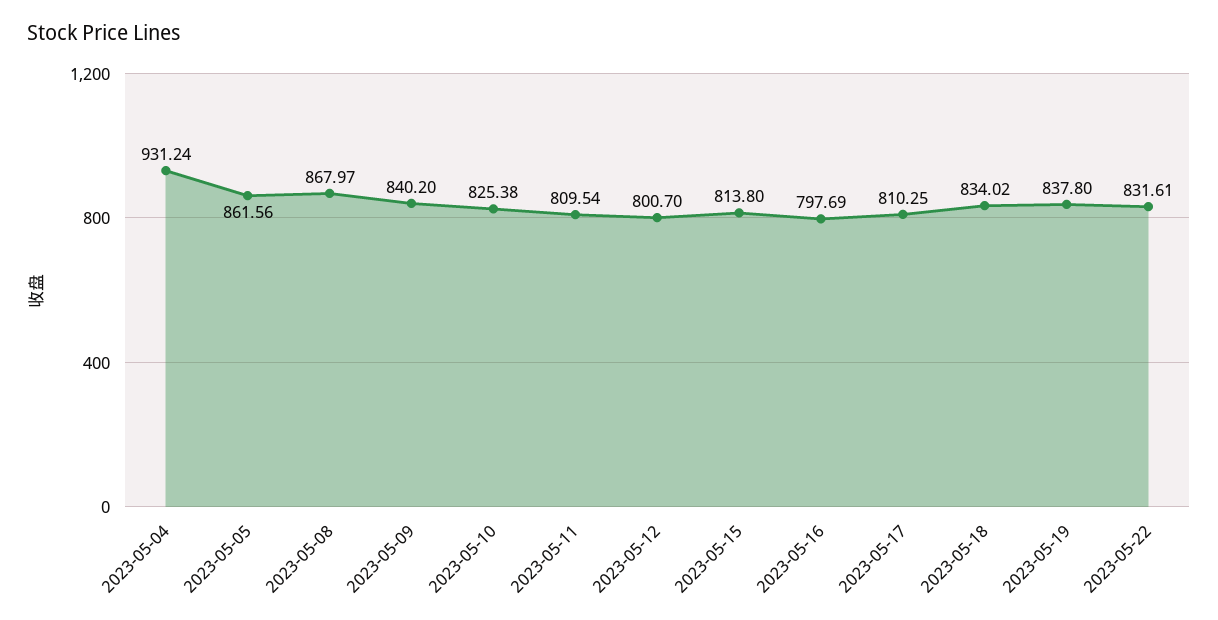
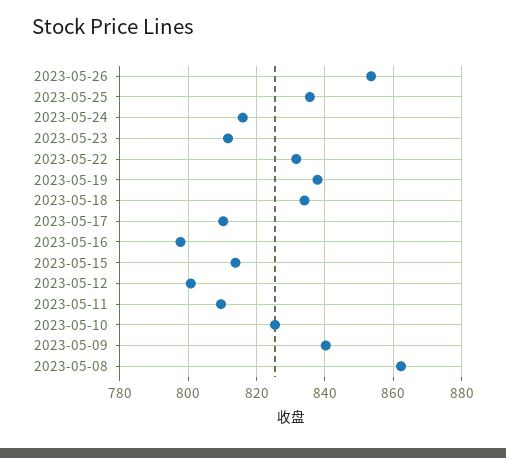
2023-05-04: 931.24 -> none
2023-05-05: 861.56 -> none
2023-05-08: 867.97 -> 862
2023-05-26: none -> 854
2023-05-25: none -> 836
2023-05-24: none -> 816
2023-05-23: none -> 812

